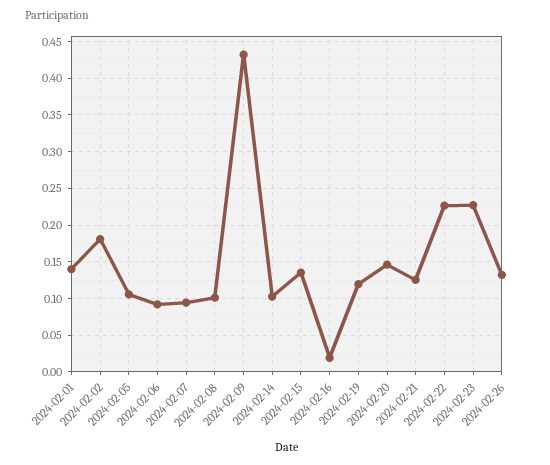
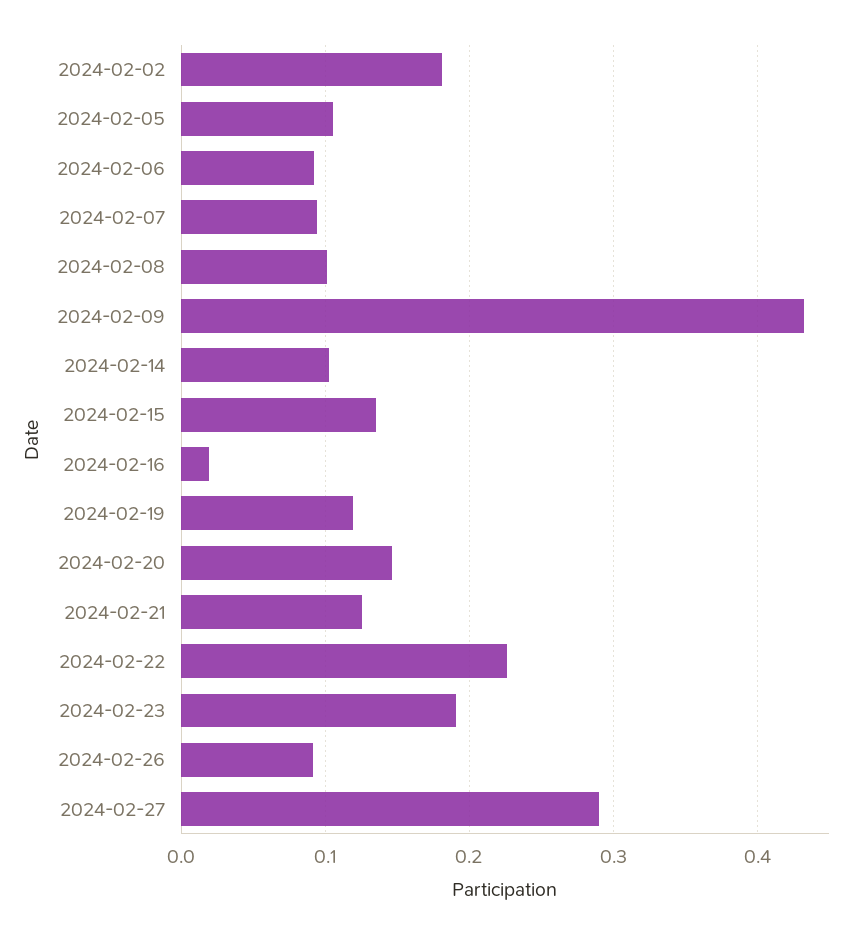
2024-02-01: 0.14 -> none
2024-02-23: 0.23 -> 0.19
2024-02-26: 0.13 -> 0.09
2024-02-27: none -> 0.29

